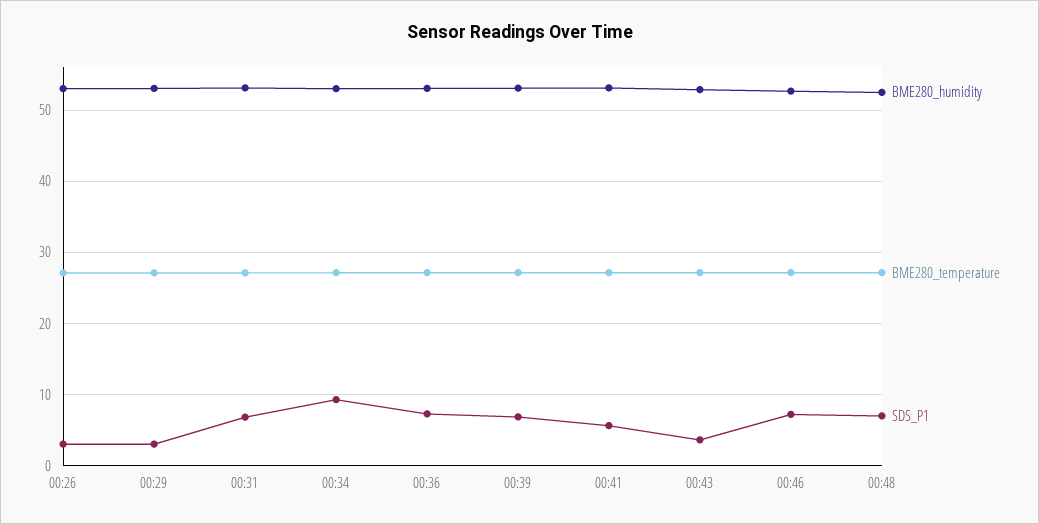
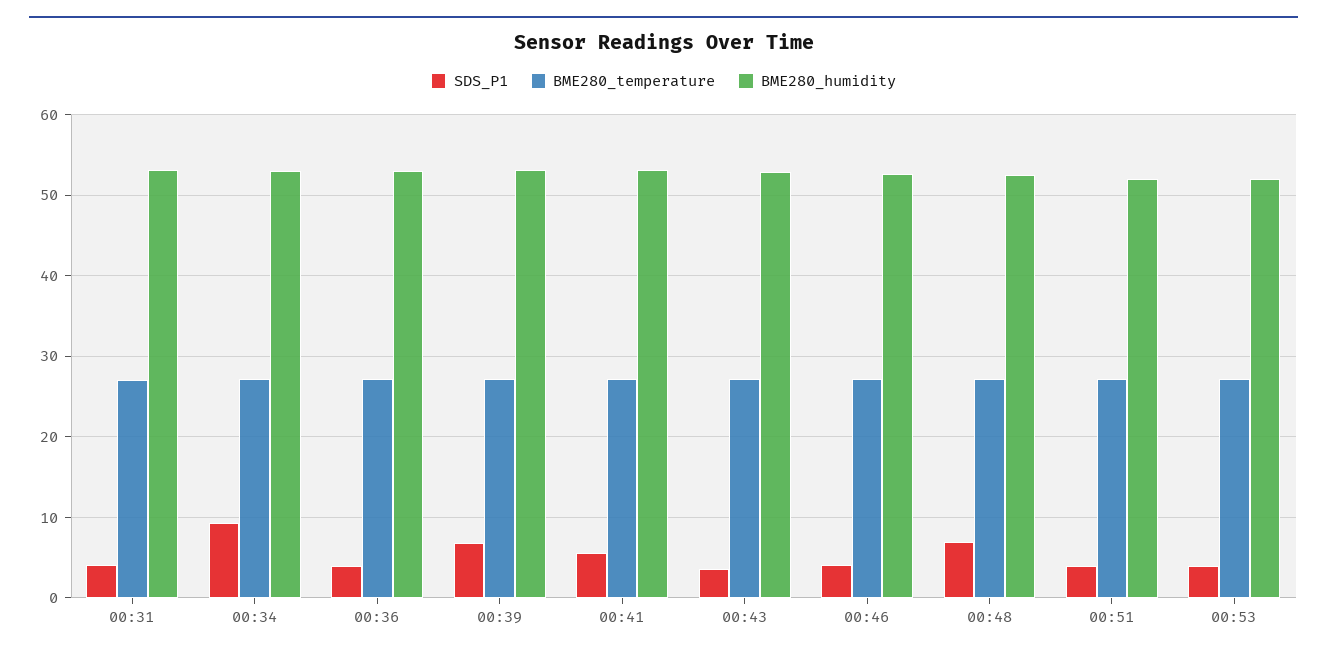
BME280_humidity, 00:26: 53 -> none
BME280_temperature, 00:26: 27 -> none
SDS_P1, 00:26: 3 -> none
BME280_humidity, 00:29: 53 -> none
BME280_temperature, 00:29: 27 -> none
SDS_P1, 00:29: 3 -> none
SDS_P1, 00:31: 7 -> 4
SDS_P1, 00:36: 7 -> 4
SDS_P1, 00:46: 7 -> 4
SDS_P1, 00:51: none -> 4
BME280_temperature, 00:51: none -> 27
BME280_humidity, 00:51: none -> 52
SDS_P1, 00:53: none -> 4
BME280_temperature, 00:53: none -> 27
BME280_humidity, 00:53: none -> 52

